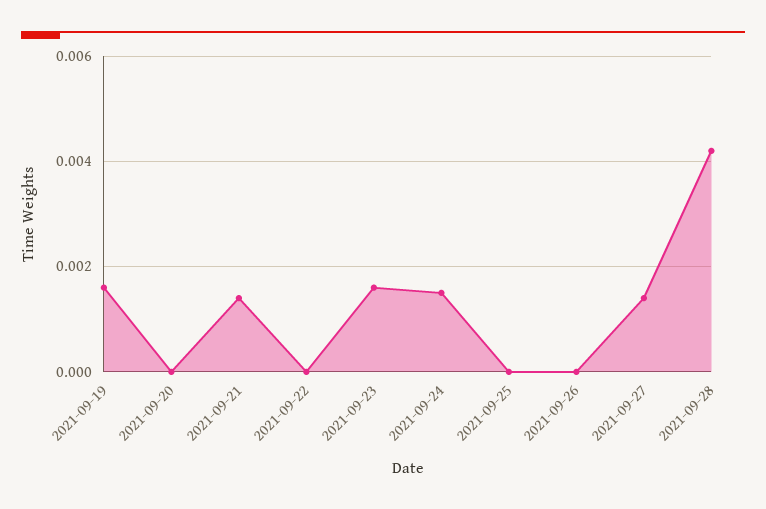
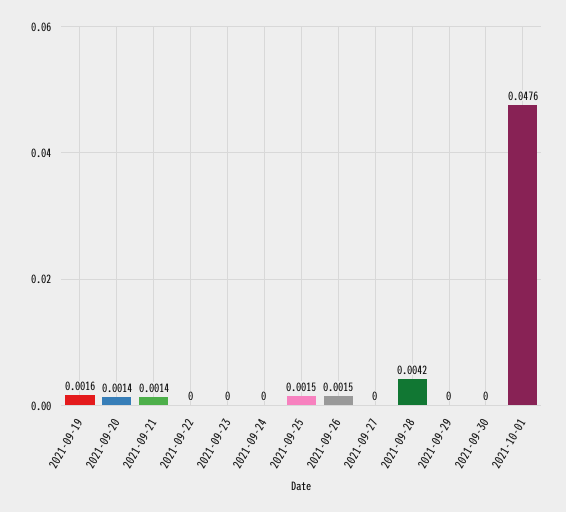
2021-09-20: 0 -> 0.0014
2021-09-23: 0.0015 -> 0
2021-09-24: 0.0015 -> 0
2021-09-25: 0 -> 0.0015
2021-09-26: 0 -> 0.0015
2021-09-27: 0.0015 -> 0
2021-09-29: none -> 0
2021-09-30: none -> 0
2021-10-01: none -> 0.0476

